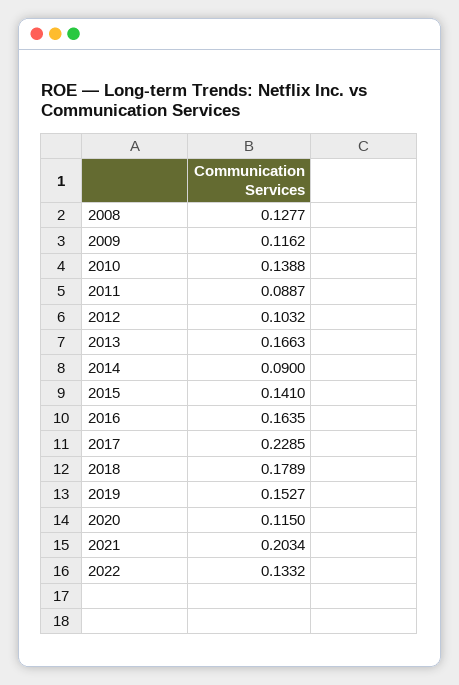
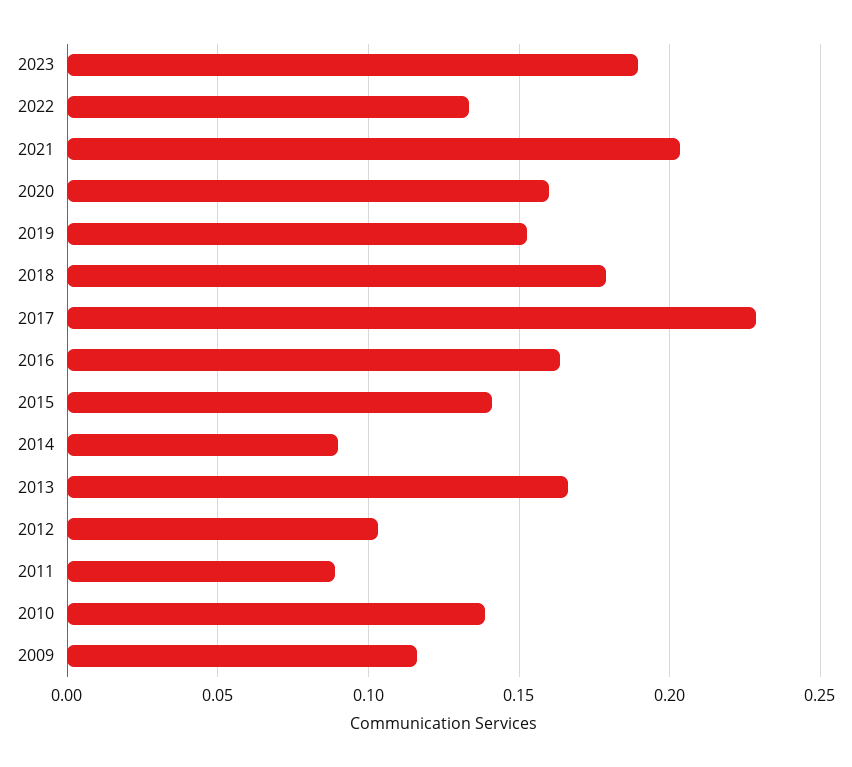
2008: 0.1277 -> none
2020: 0.115 -> 0.16
2023: none -> 0.19

